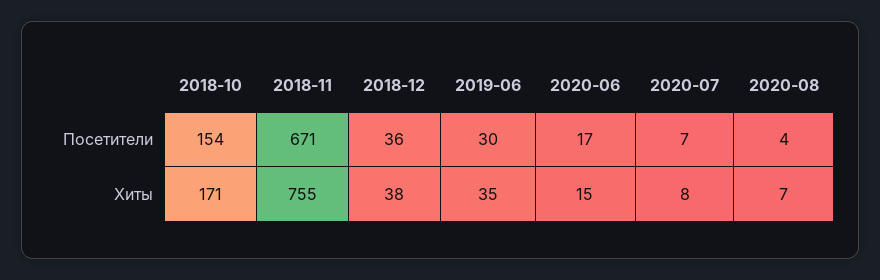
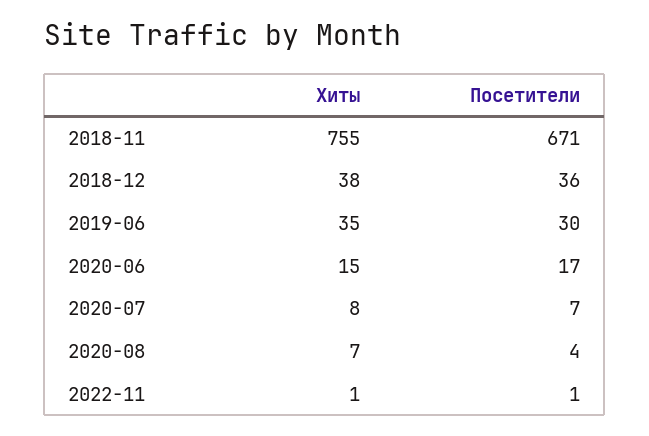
2018-10, Посетители: 154 -> none
2018-10, Хиты: 171 -> none
2022-11, Хиты: none -> 1
2022-11, Посетители: none -> 1

